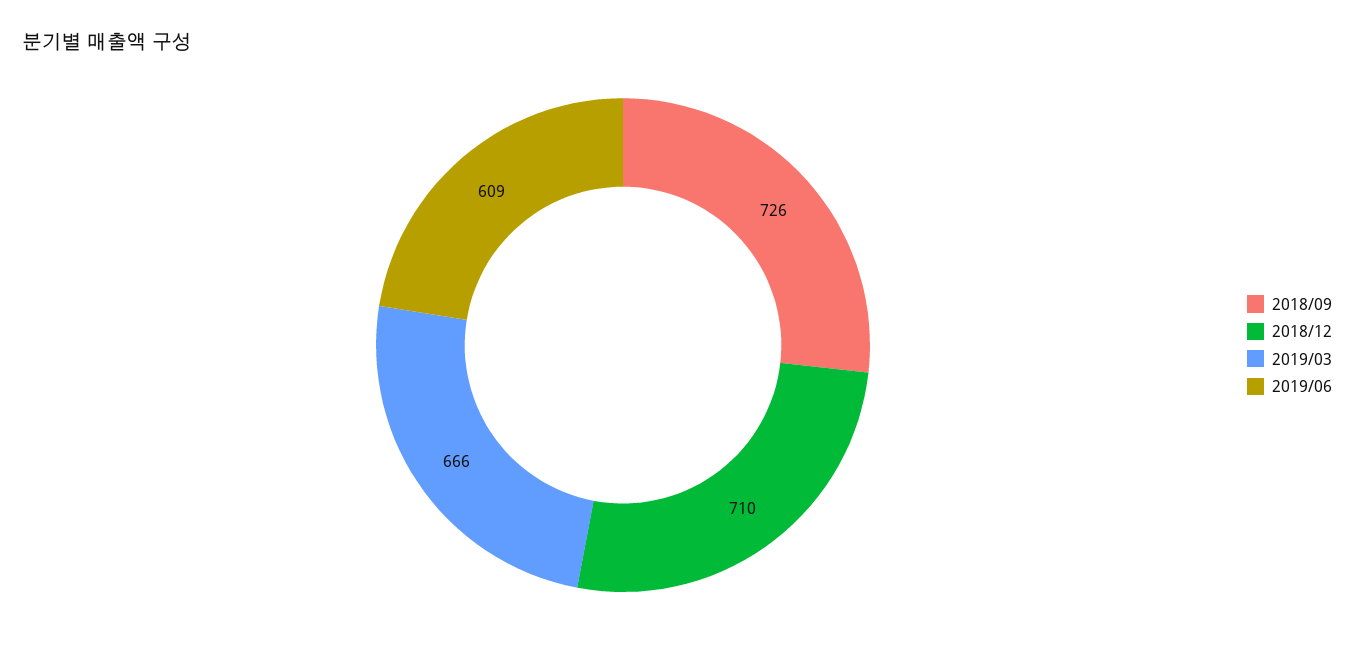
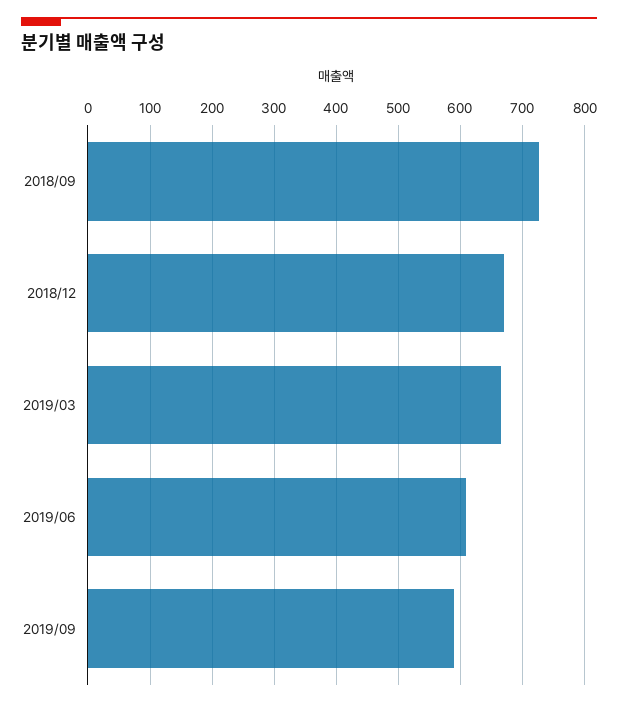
2018/12: 710 -> 670
2019/09: none -> 590

